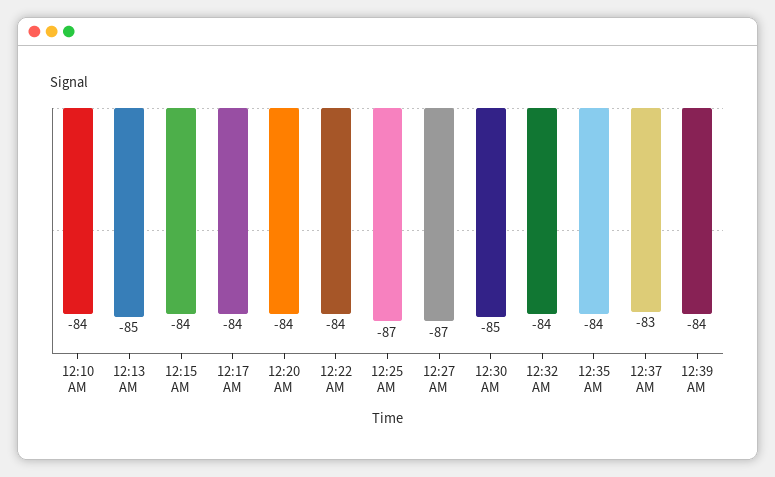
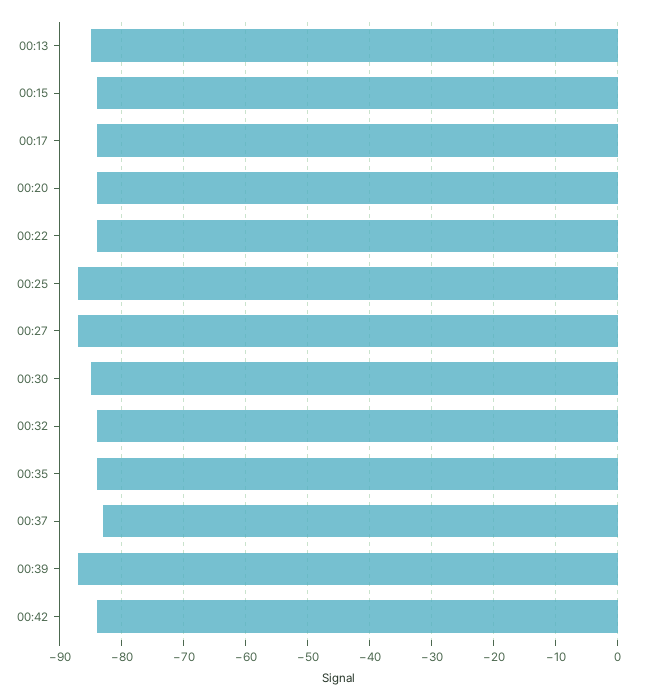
12:10 AM: -84 -> none
12:39 AM: -84 -> -87
00:42: none -> -84

